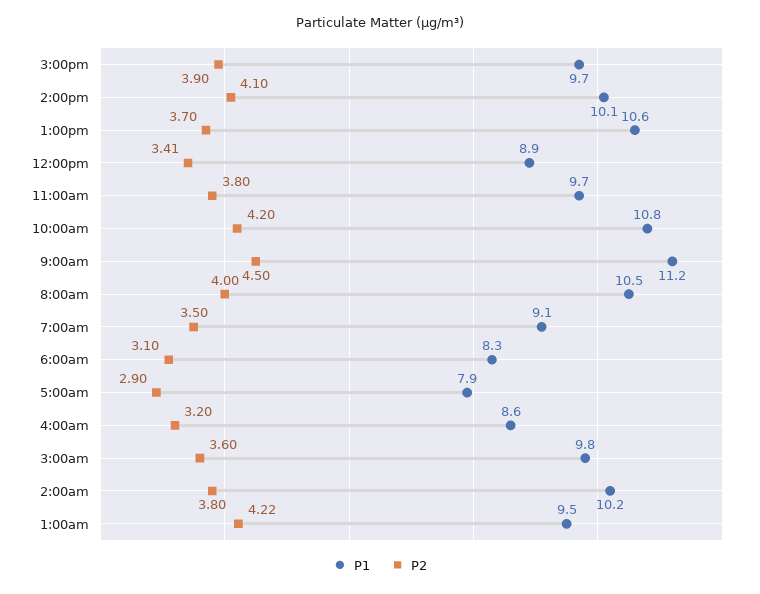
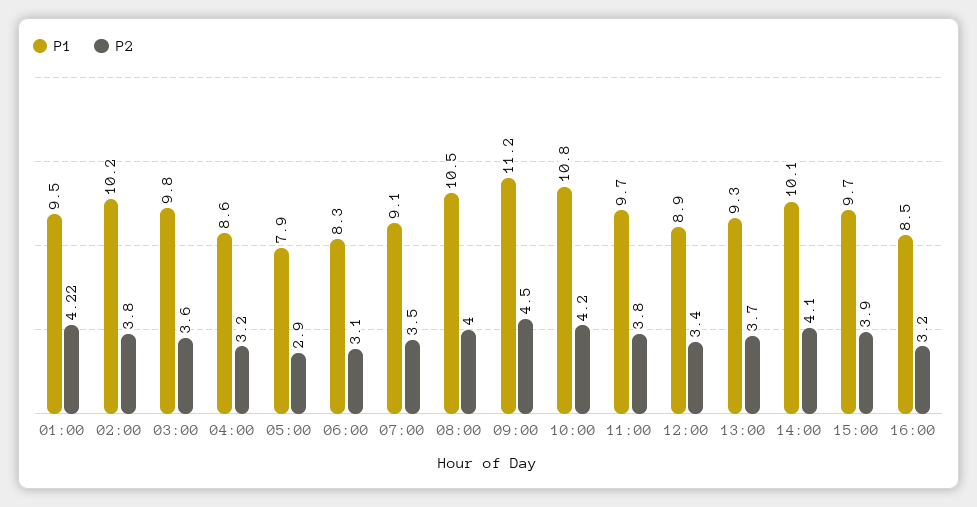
P1, 1:00pm: 10.6 -> 9.3
P2, 12:00pm: 3.41 -> 3.4
P1, 16:00: none -> 8.5
P2, 16:00: none -> 3.2

